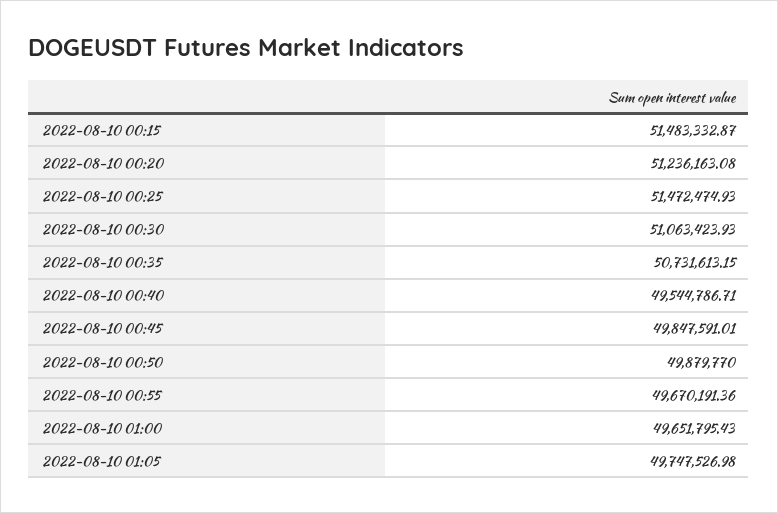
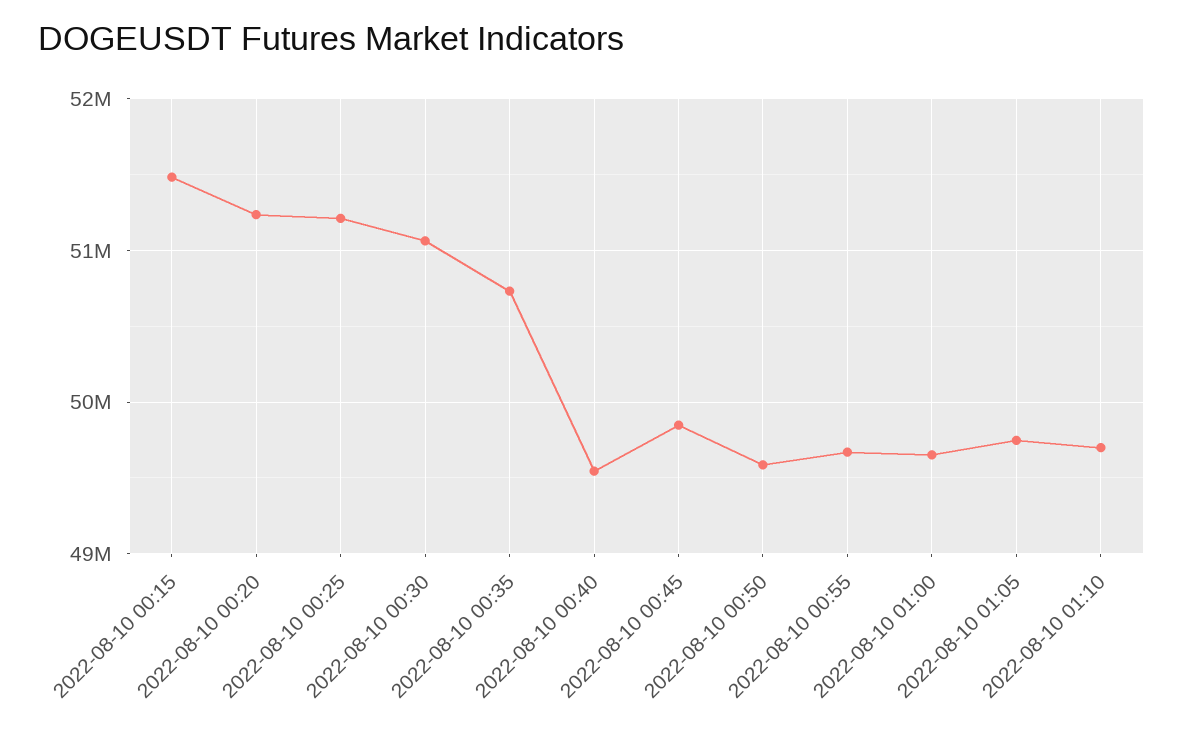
2022-08-10 00:25: 51472474.93 -> 51200000
2022-08-10 00:50: 49879770 -> 49600000
2022-08-10 01:10: none -> 49700000

